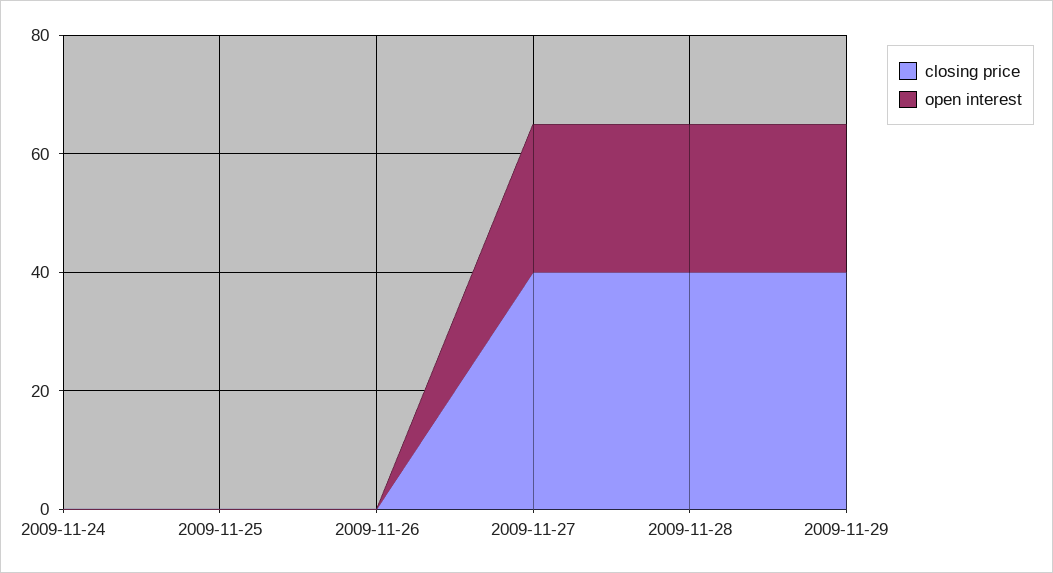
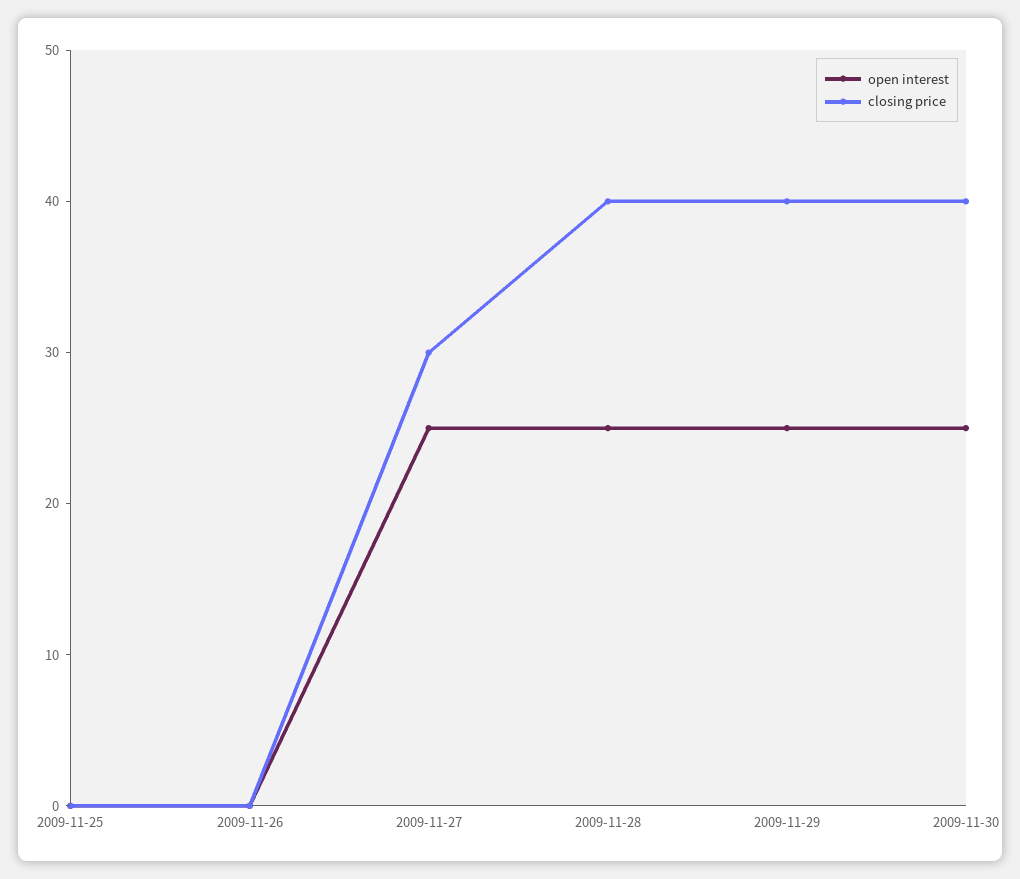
closing price, 2009-11-24: 0 -> none
open interest, 2009-11-24: 0 -> none
closing price, 2009-11-27: 40 -> 30
open interest, 2009-11-30: none -> 25
closing price, 2009-11-30: none -> 40

